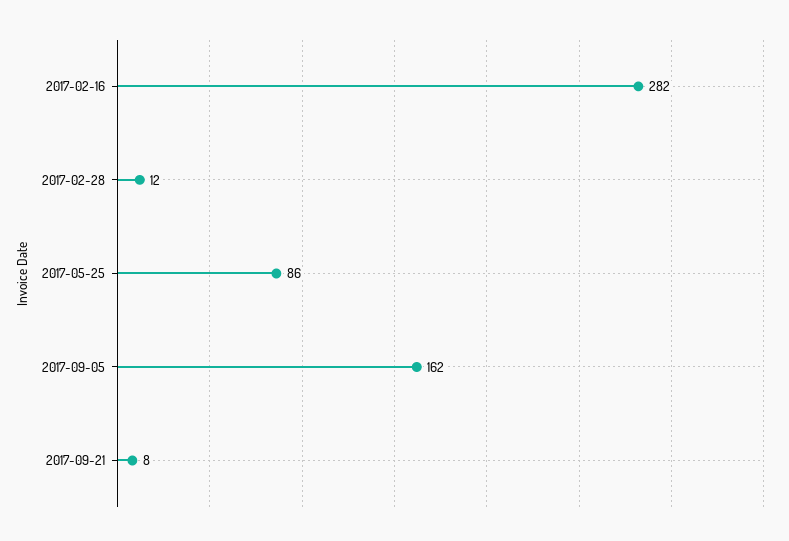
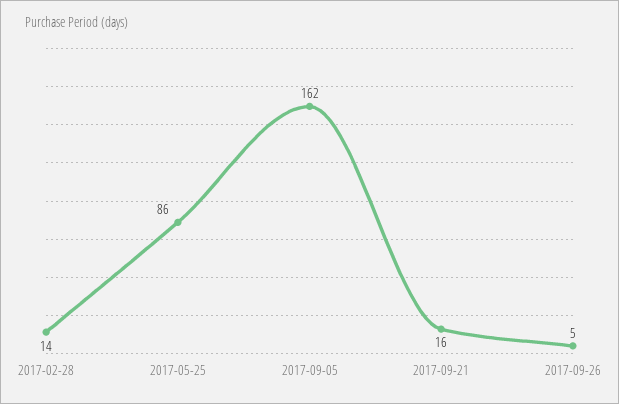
2017-02-16: 282 -> none
2017-02-28: 12 -> 14
2017-09-21: 8 -> 16
2017-09-26: none -> 5

